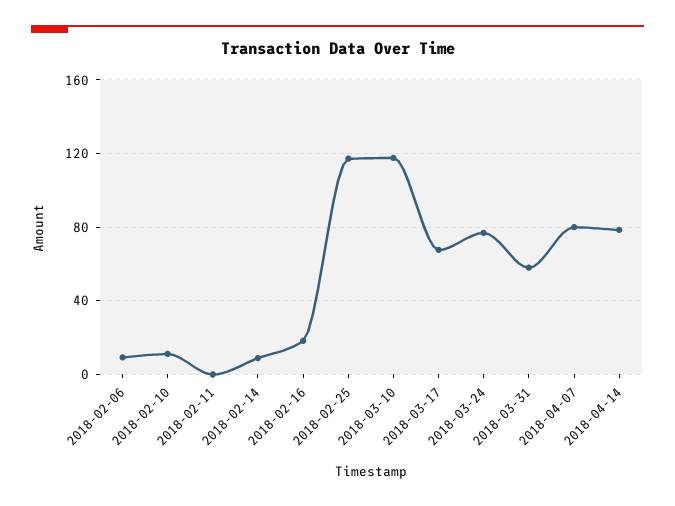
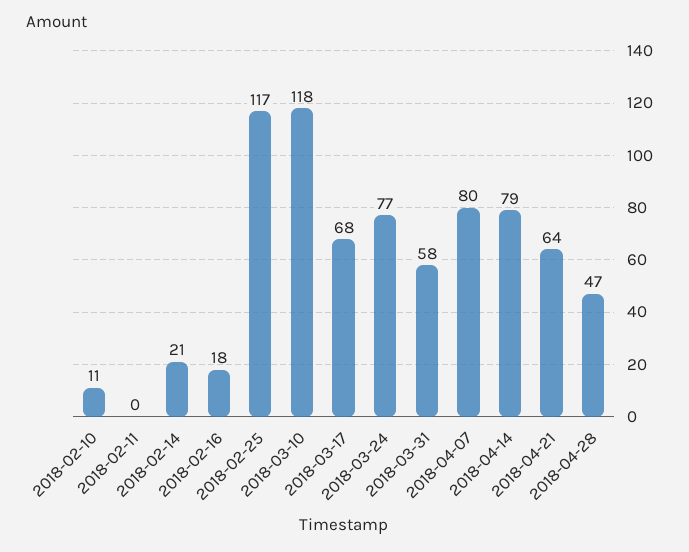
2018-02-06: 10 -> none
2018-02-14: 10 -> 21
2018-04-21: none -> 64
2018-04-28: none -> 47

